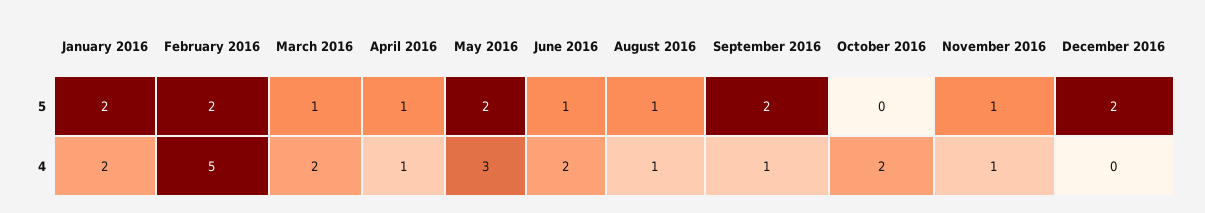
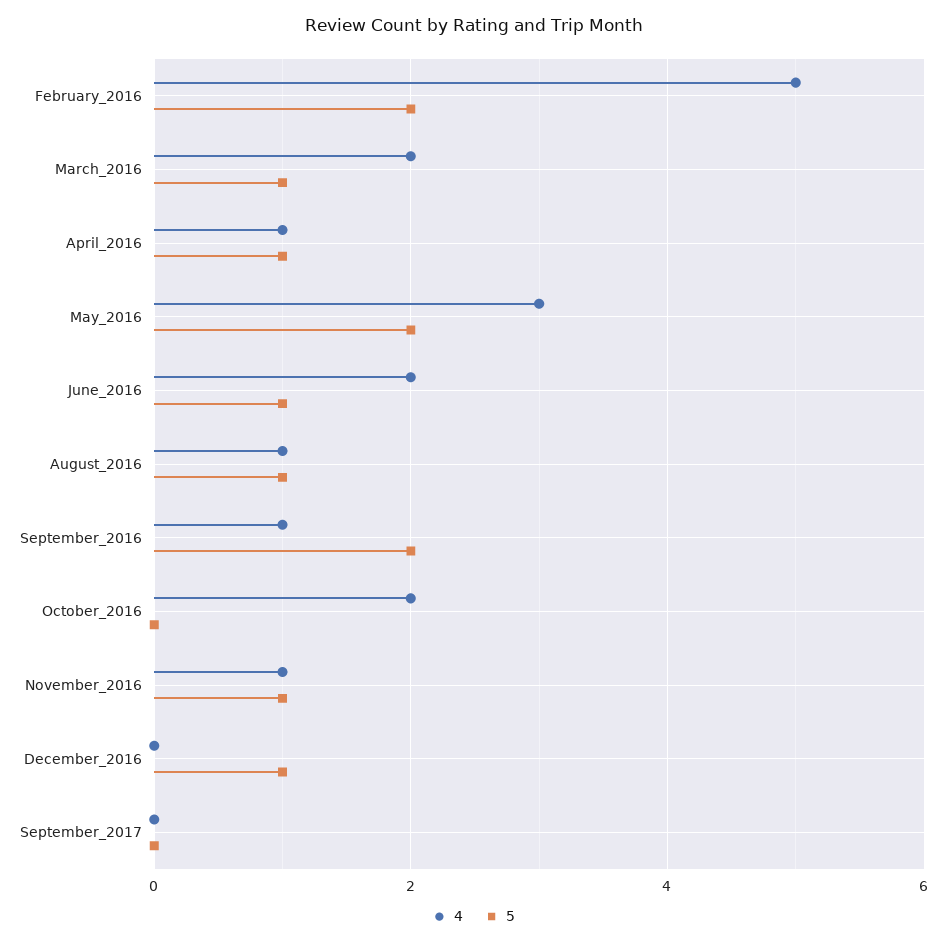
5, January 2016: 2 -> none
5, December 2016: 2 -> 1
4, January 2016: 2 -> none
4, September_2017: none -> 0
5, September_2017: none -> 0

